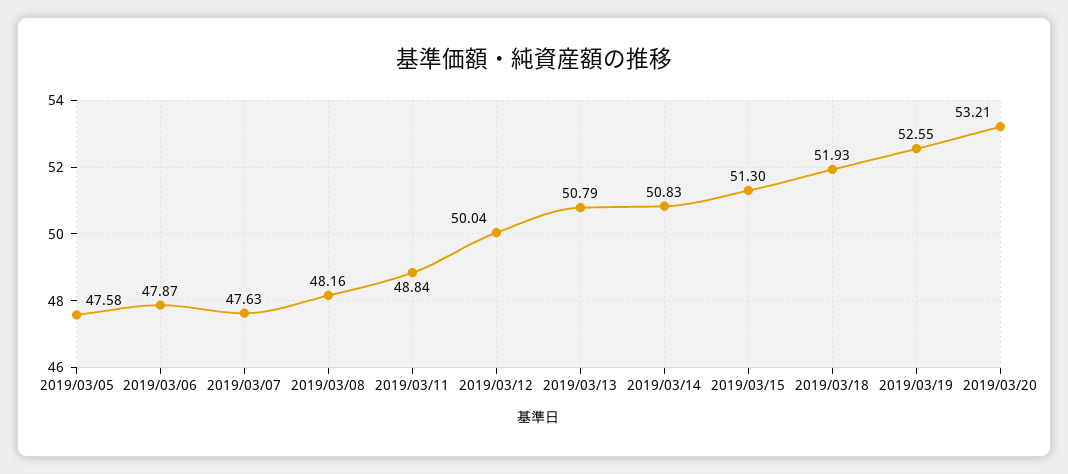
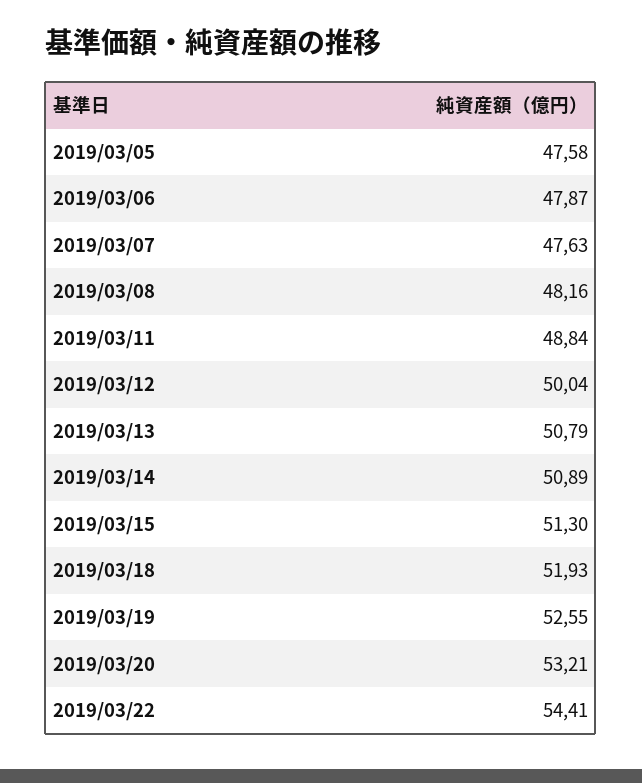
2019/03/14: 50.83 -> 50.89
2019/03/22: none -> 54.41

